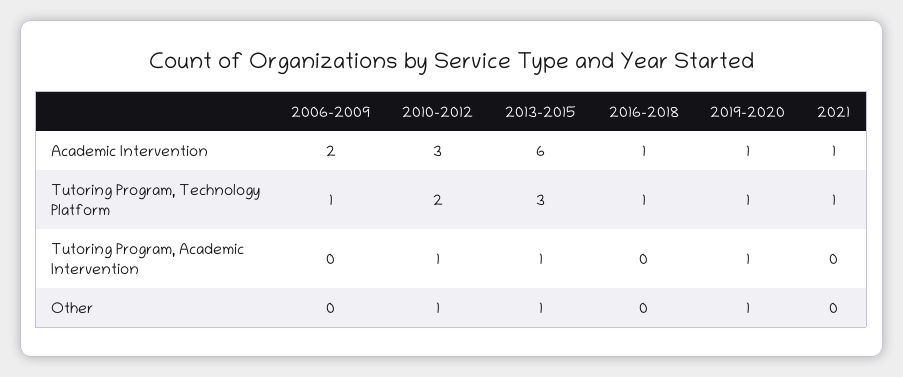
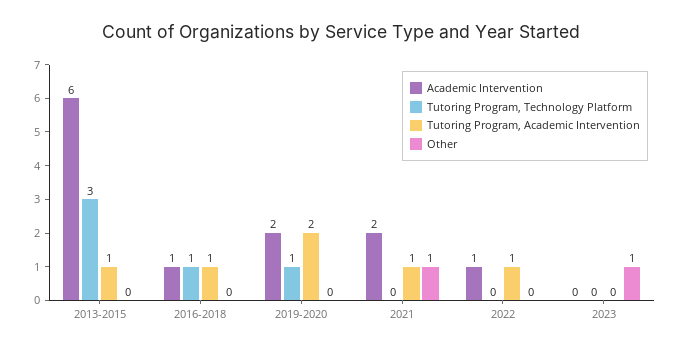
Academic Intervention, 2006-2009: 2 -> none
Academic Intervention, 2010-2012: 3 -> none
Academic Intervention, 2019-2020: 1 -> 2
Academic Intervention, 2021: 1 -> 2
Tutoring Program, Technology Platform, 2006-2009: 1 -> none
Tutoring Program, Technology Platform, 2010-2012: 2 -> none
Tutoring Program, Technology Platform, 2021: 1 -> 0
Tutoring Program, Academic Intervention, 2006-2009: 0 -> none
Tutoring Program, Academic Intervention, 2010-2012: 1 -> none
Tutoring Program, Academic Intervention, 2016-2018: 0 -> 1
Tutoring Program, Academic Intervention, 2019-2020: 1 -> 2
Tutoring Program, Academic Intervention, 2021: 0 -> 1
Other, 2006-2009: 0 -> none
Other, 2010-2012: 1 -> none
Other, 2013-2015: 1 -> 0
Other, 2019-2020: 1 -> 0
Other, 2021: 0 -> 1
Academic Intervention, 2022: none -> 1
Tutoring Program, Technology Platform, 2022: none -> 0
Tutoring Program, Academic Intervention, 2022: none -> 1
Other, 2022: none -> 0
Academic Intervention, 2023: none -> 0
Tutoring Program, Technology Platform, 2023: none -> 0
Tutoring Program, Academic Intervention, 2023: none -> 0
Other, 2023: none -> 1

